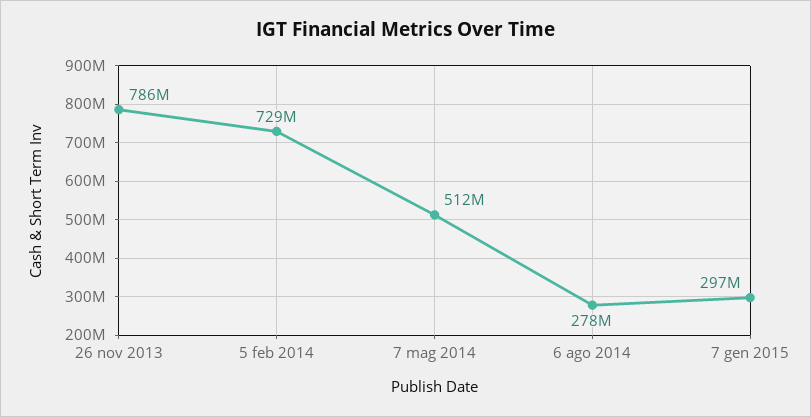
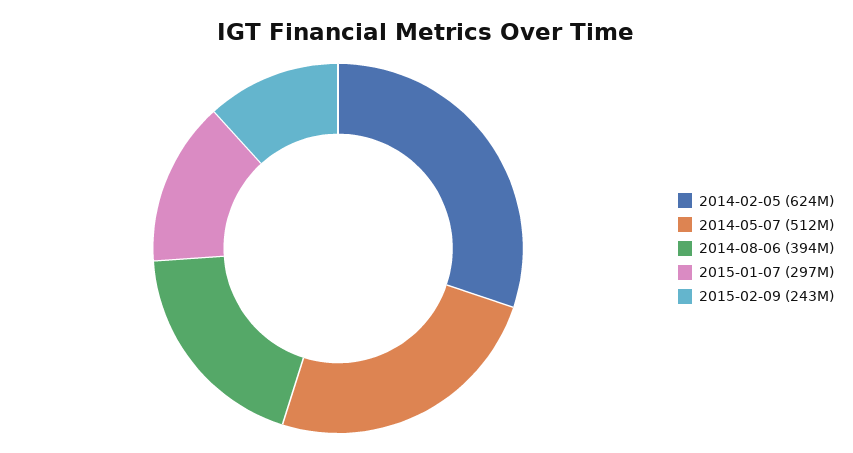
26 nov 2013: 786000000 -> none
5 feb 2014: 729000000 -> 624000000
6 ago 2014: 278000000 -> 394000000
2015-02-09: none -> 243000000

